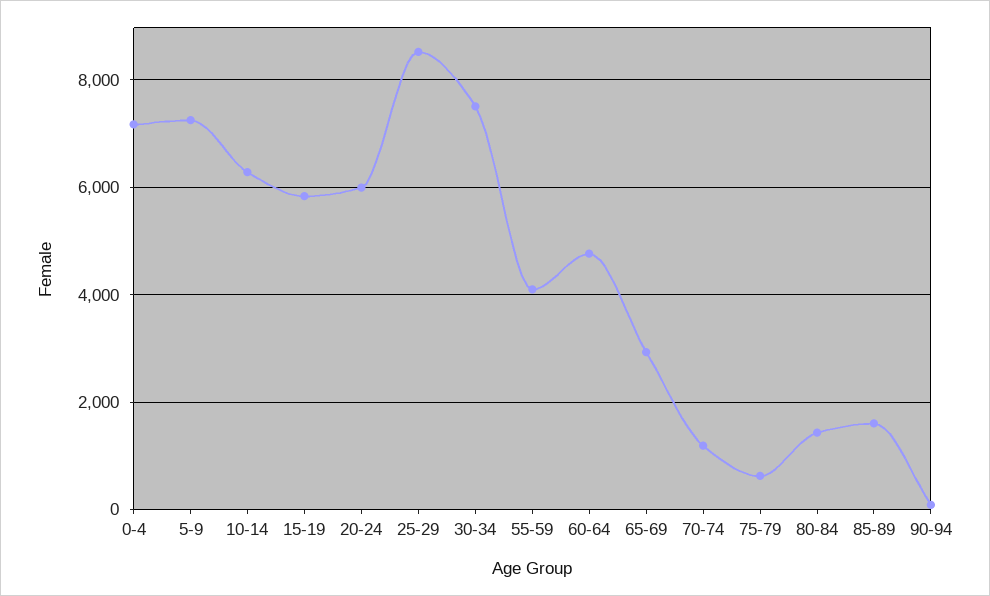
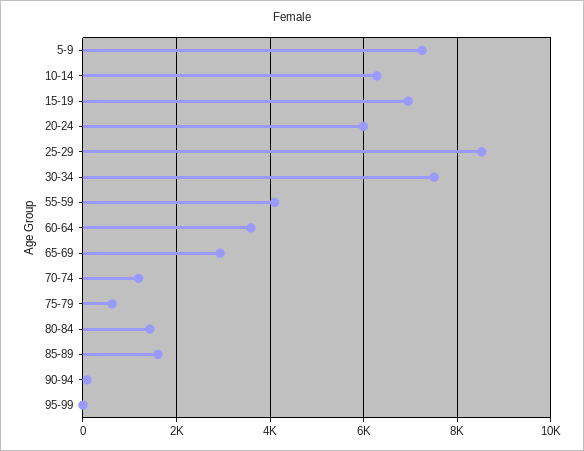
0-4: 7200 -> none
15-19: 5800 -> 7000
60-64: 4800 -> 3600
95-99: none -> 0

